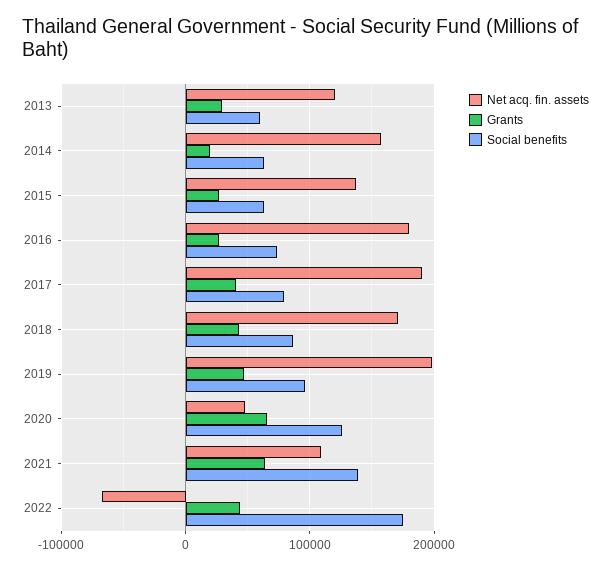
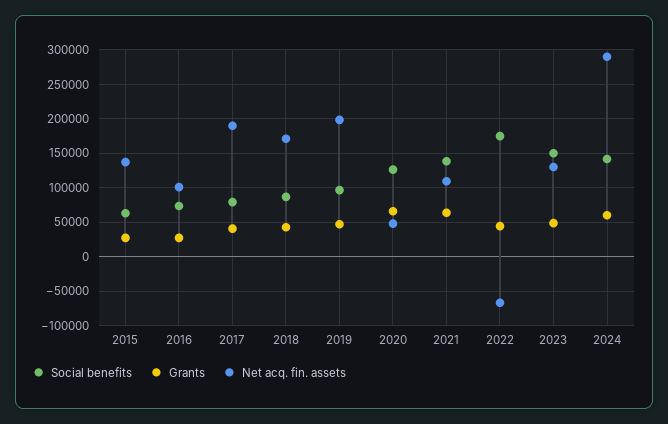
Net acq. fin. assets, 2013: 120000 -> none
Grants, 2013: 30000 -> none
Social benefits, 2013: 60000 -> none
Net acq. fin. assets, 2014: 160000 -> none
Grants, 2014: 20000 -> none
Social benefits, 2014: 60000 -> none
Net acq. fin. assets, 2016: 180000 -> 100000
Social benefits, 2023: none -> 150000
Grants, 2023: none -> 50000
Net acq. fin. assets, 2023: none -> 130000
Social benefits, 2024: none -> 140000
Grants, 2024: none -> 60000
Net acq. fin. assets, 2024: none -> 290000

